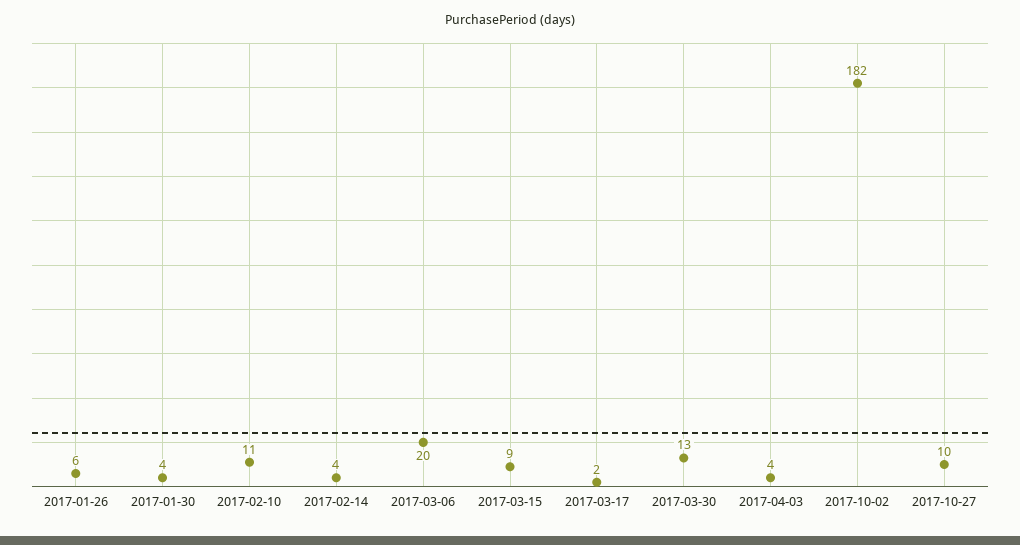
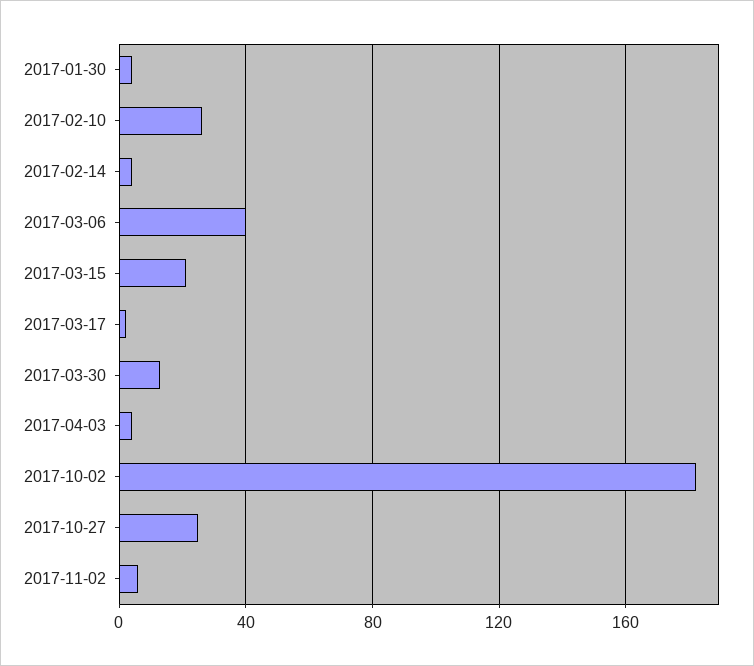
2017-01-26: 6 -> none
2017-02-10: 11 -> 25
2017-03-06: 20 -> 40
2017-03-15: 9 -> 20
2017-10-27: 10 -> 25
2017-11-02: none -> 5

